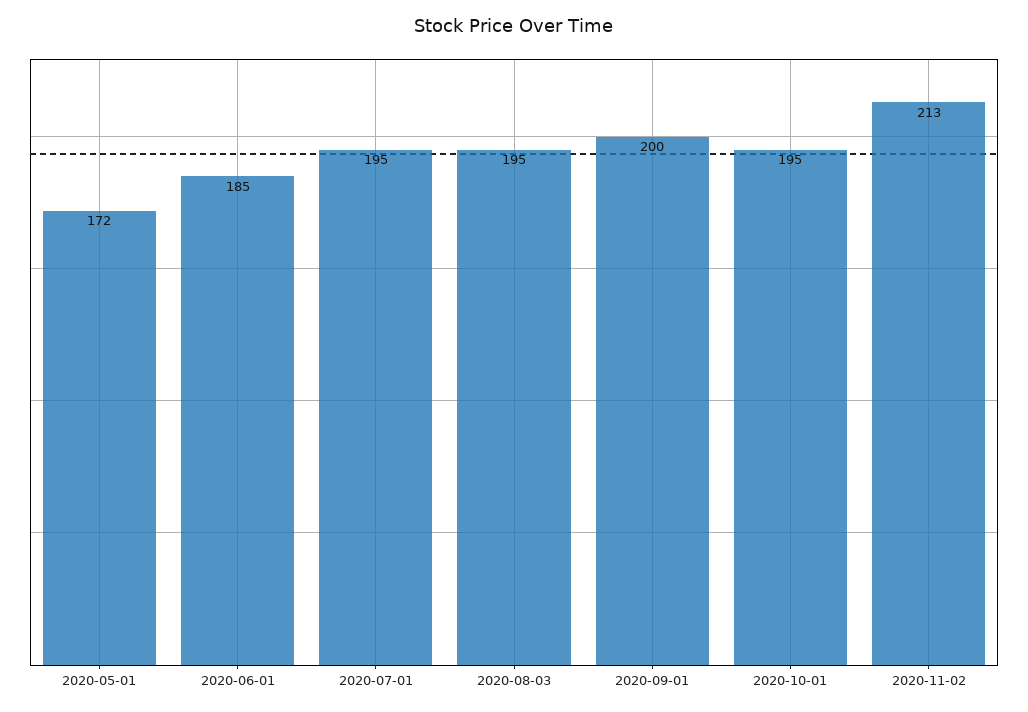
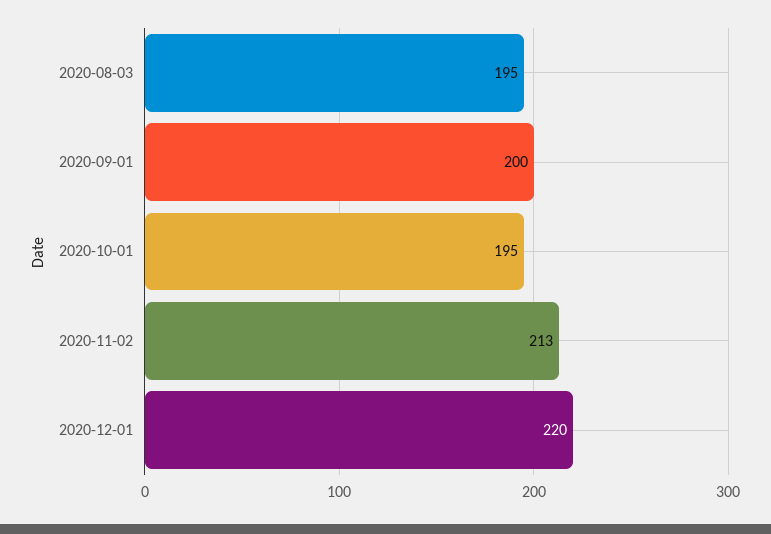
2020-05-01: 172 -> none
2020-06-01: 185 -> none
2020-07-01: 195 -> none
2020-12-01: none -> 220

